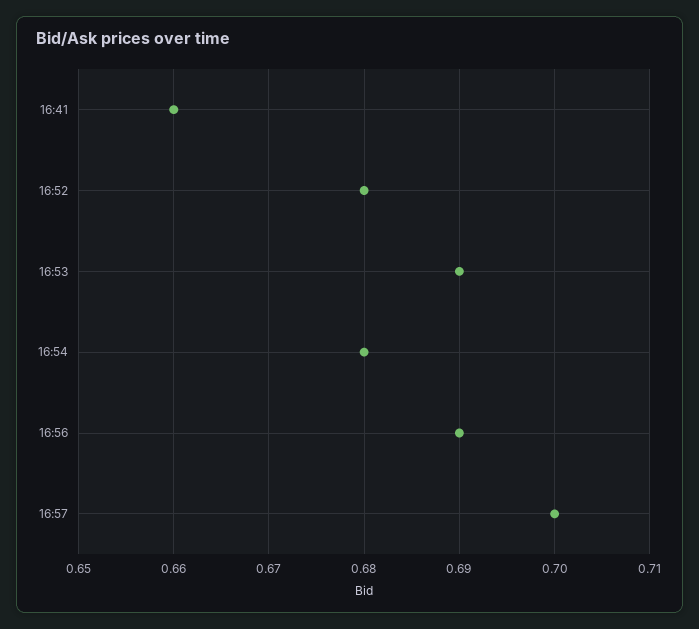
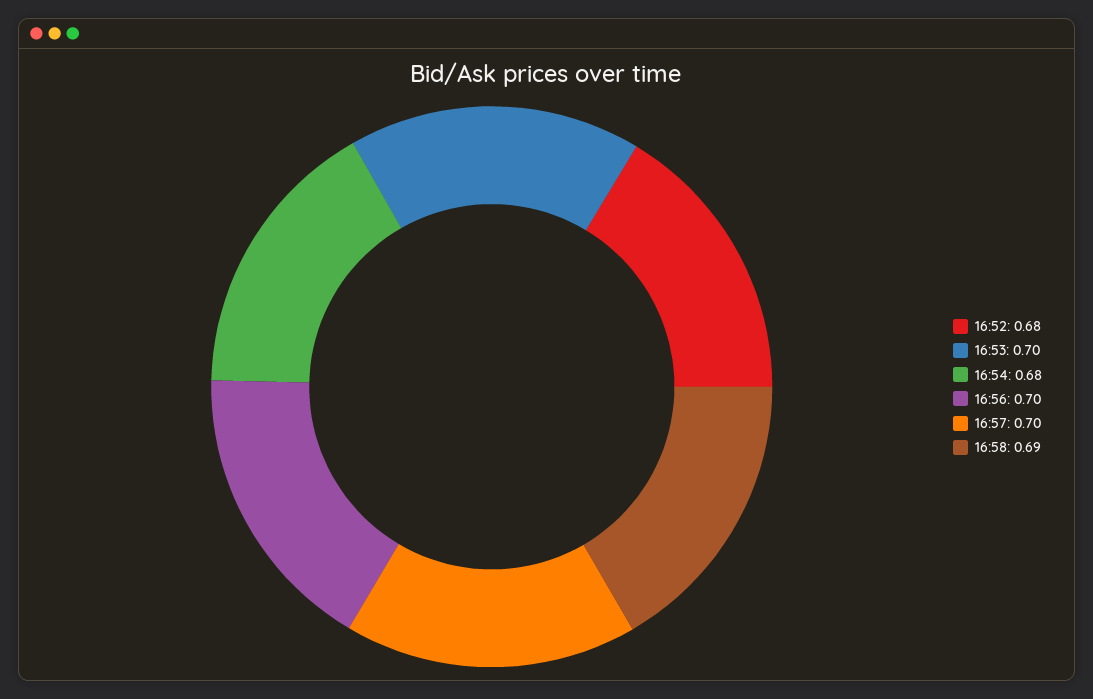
16:41: 0.66 -> none
16:53: 0.69 -> 0.7
16:56: 0.69 -> 0.7
16:58: none -> 0.69

